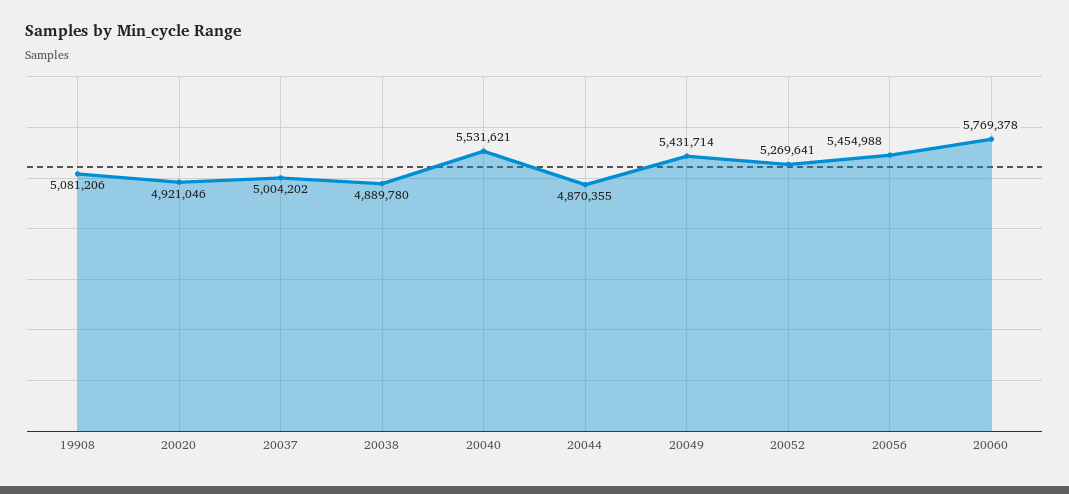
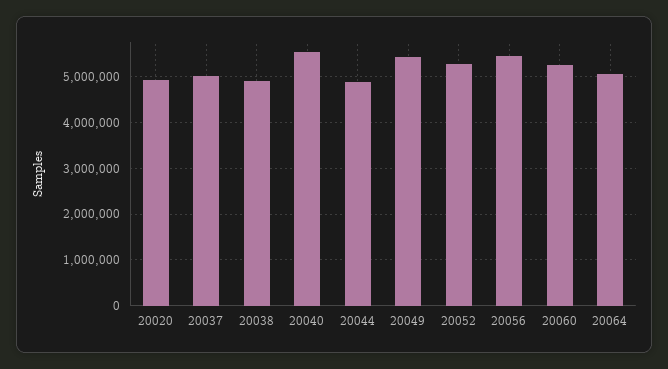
19908: 5081206 -> none
20060: 5769378 -> 5200000
20064: none -> 5000000

